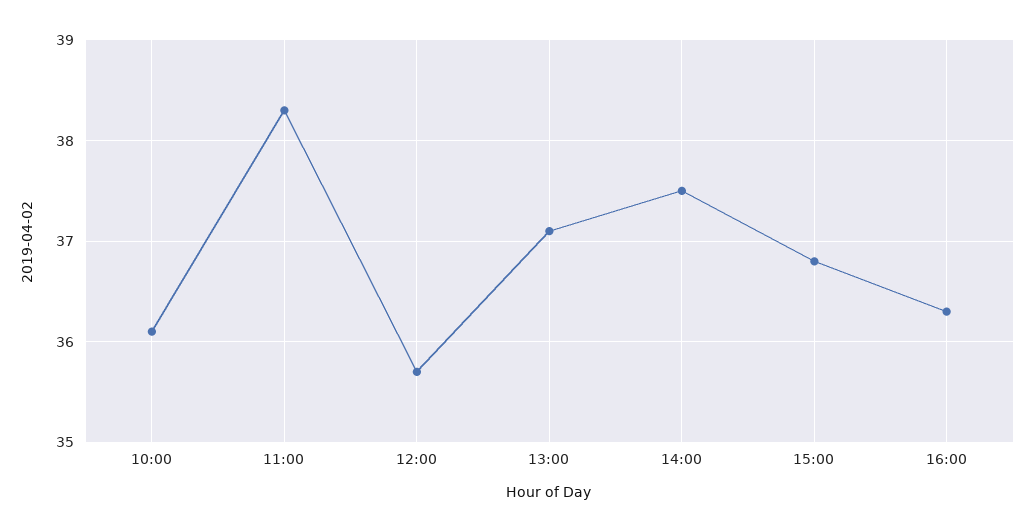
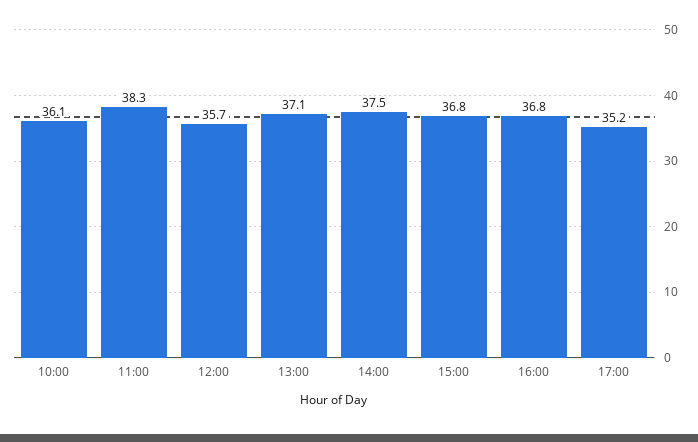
16:00: 36.3 -> 36.8
17:00: none -> 35.2

